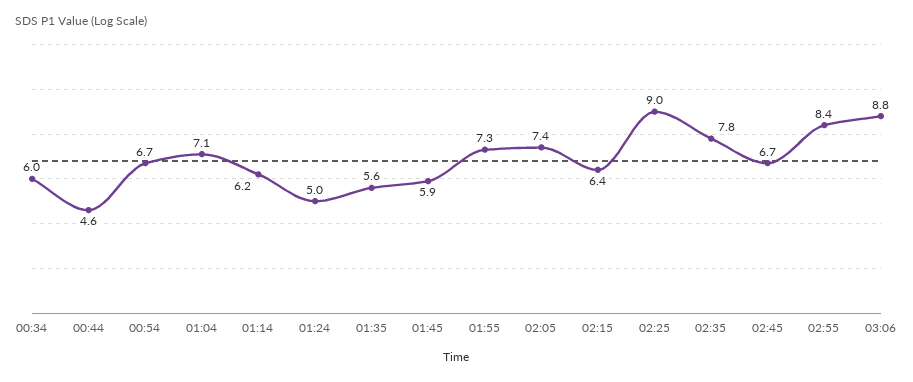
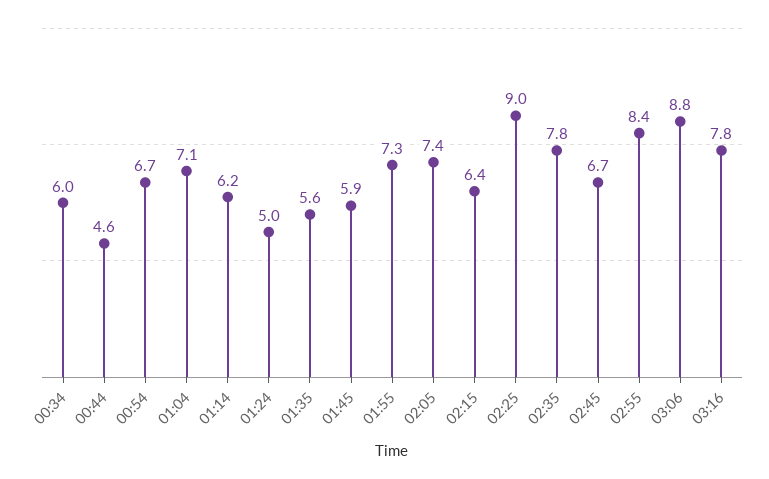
03:16: none -> 7.8

